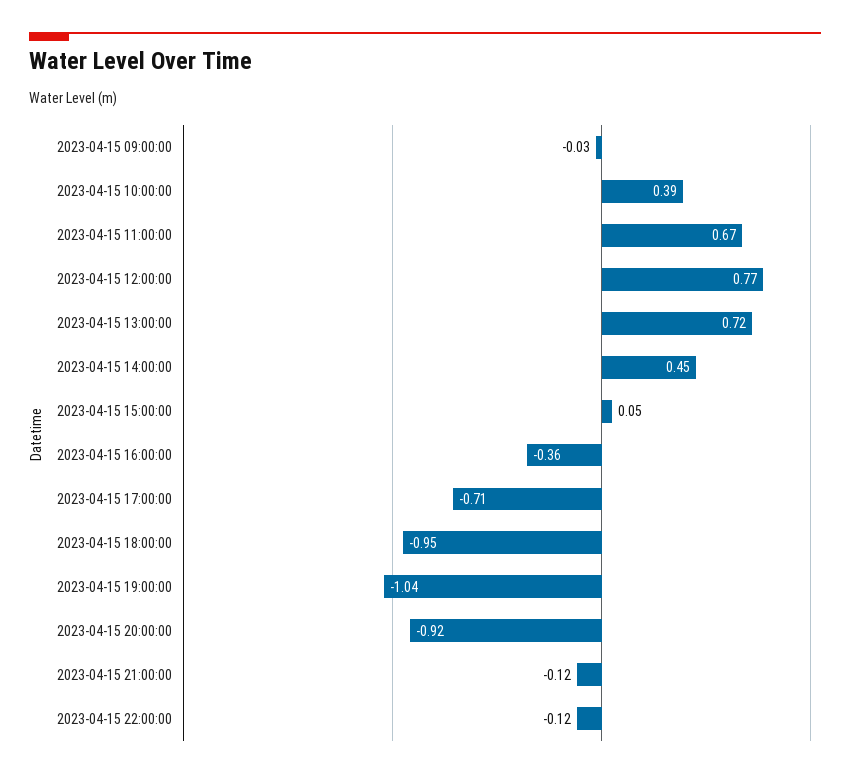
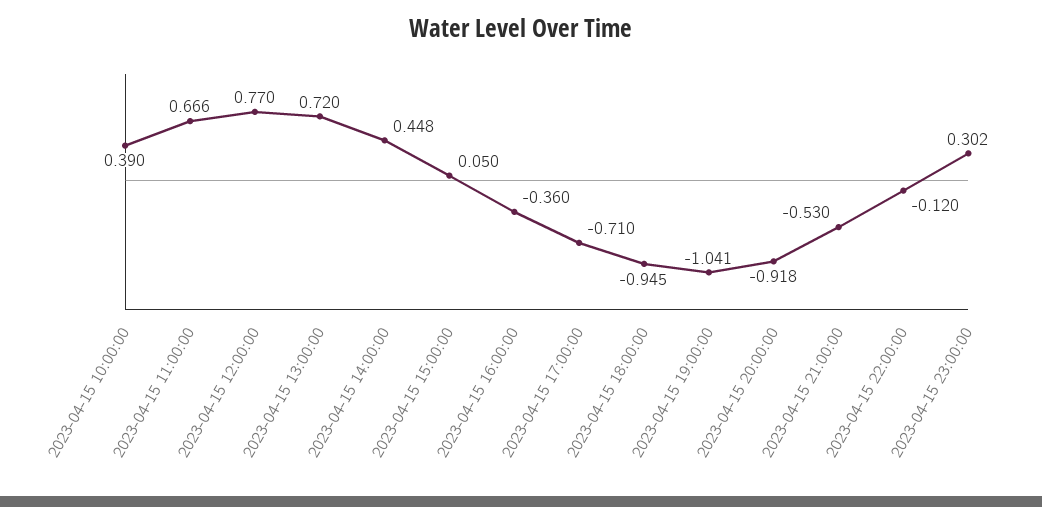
2023-04-15 09:00:00: -0.03 -> none
2023-04-15 21:00:00: -0.12 -> -0.53
2023-04-15 23:00:00: none -> 0.302

